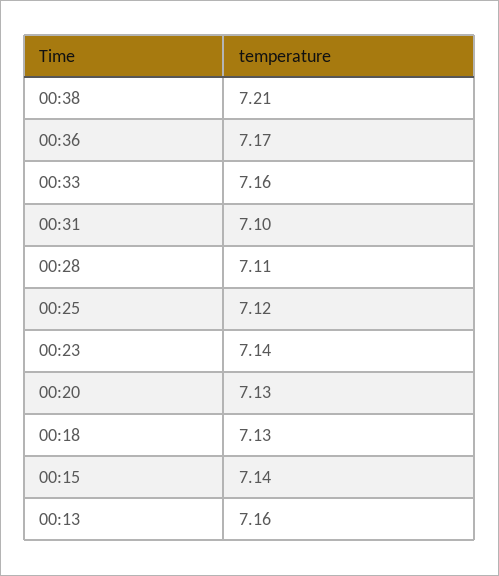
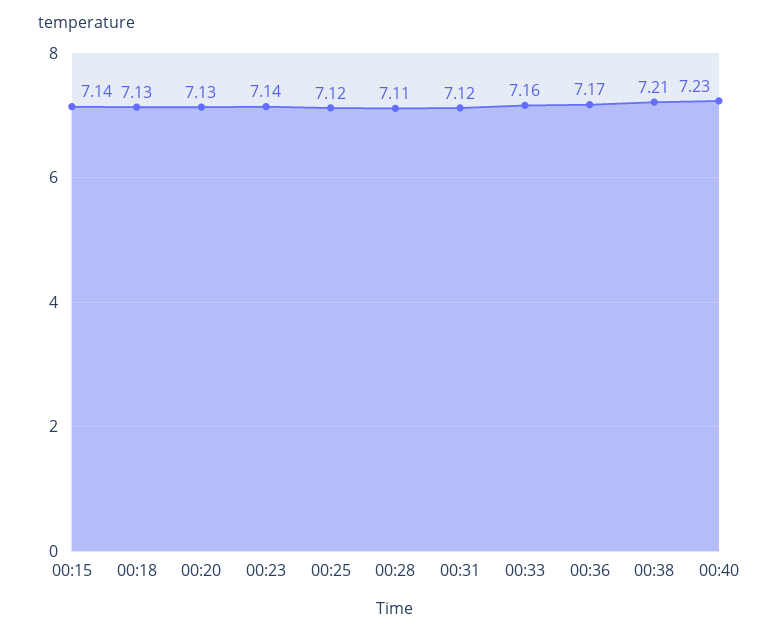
00:31: 7.1 -> 7.12
00:13: 7.16 -> none
00:40: none -> 7.23

